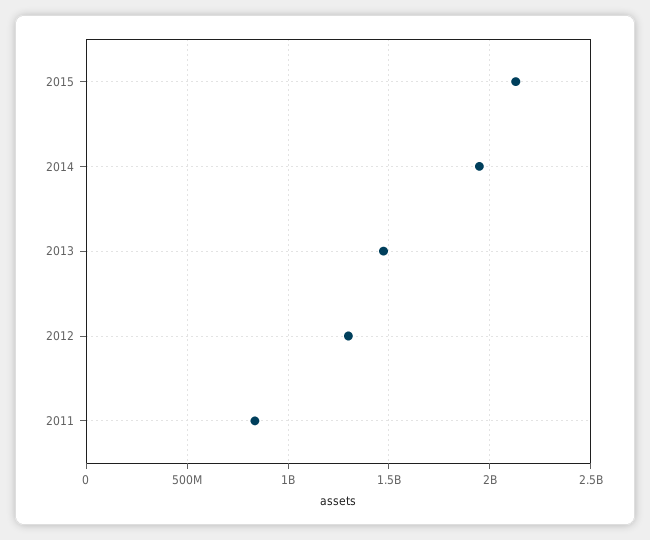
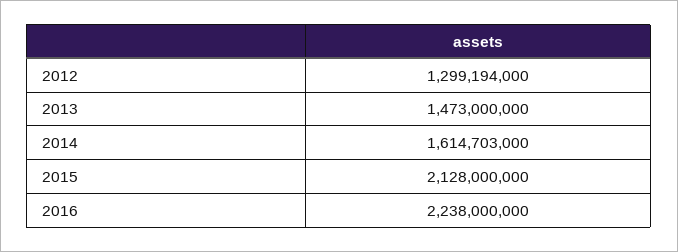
2014: 1950000000 -> 1614703000
2011: 850000000 -> none
2016: none -> 2238000000

